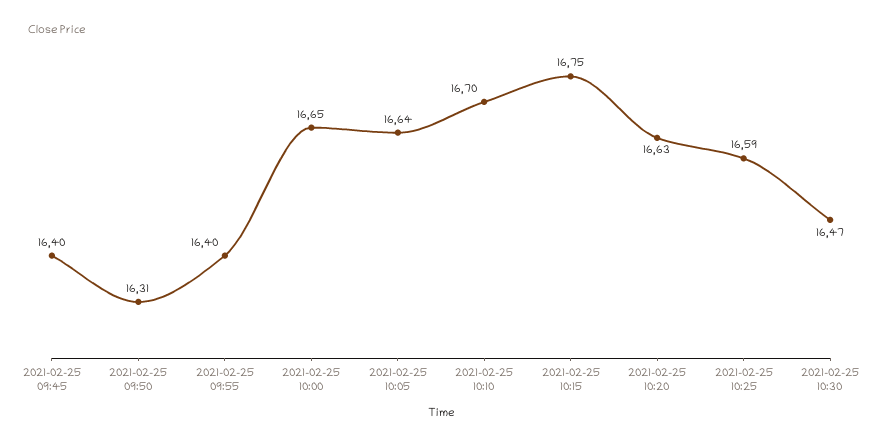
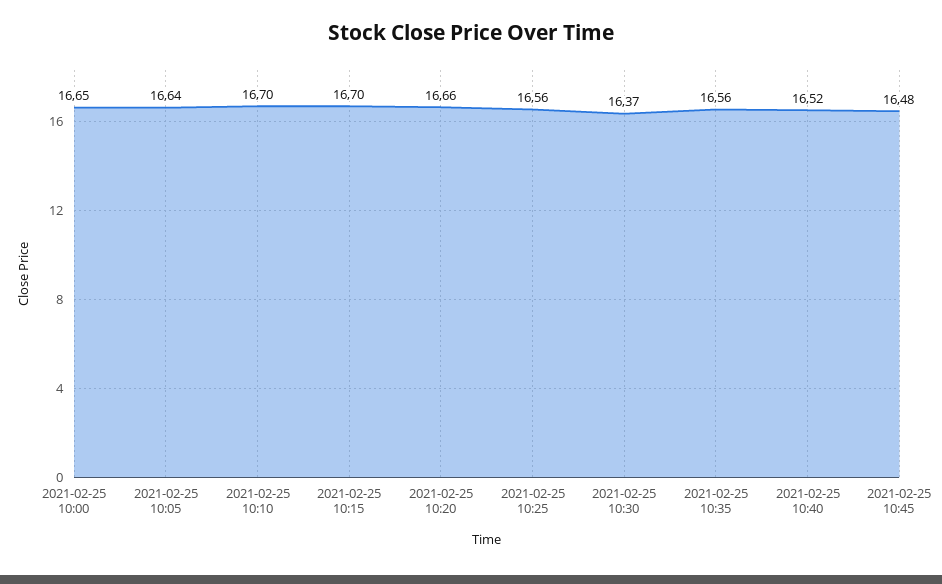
2021-02-25 09:45: 16.4 -> none
2021-02-25 09:50: 16.31 -> none
2021-02-25 09:55: 16.4 -> none
2021-02-25 10:15: 16.75 -> 16.7
2021-02-25 10:20: 16.63 -> 16.66
2021-02-25 10:25: 16.59 -> 16.56
2021-02-25 10:30: 16.47 -> 16.37
2021-02-25 10:35: none -> 16.56
2021-02-25 10:40: none -> 16.52
2021-02-25 10:45: none -> 16.48

